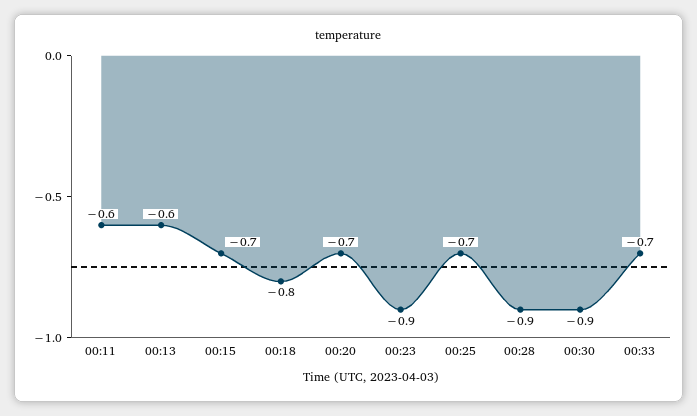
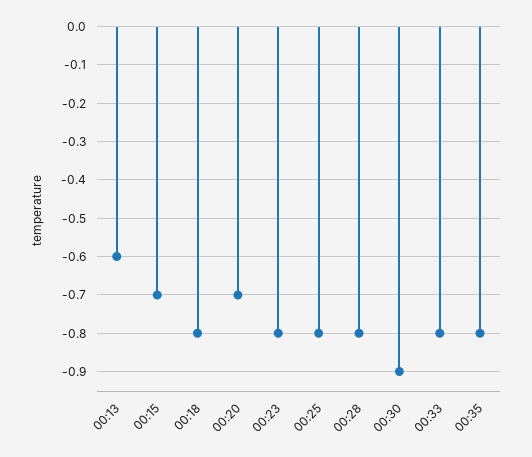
00:11: -0.6 -> none
00:23: -0.9 -> -0.8
00:25: -0.7 -> -0.8
00:28: -0.9 -> -0.8
00:33: -0.7 -> -0.8
00:35: none -> -0.8

